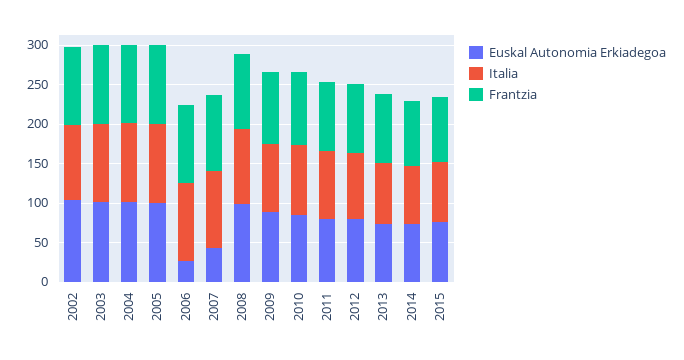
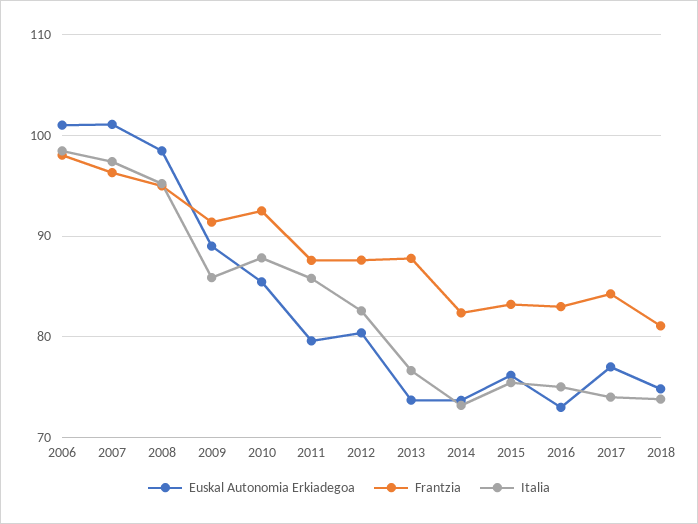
Euskal Autonomia Erkiadegoa, 2002: 100 -> none
Italia, 2002: 100 -> none
Frantzia, 2002: 100 -> none
Euskal Autonomia Erkiadegoa, 2003: 100 -> none
Italia, 2003: 100 -> none
Frantzia, 2003: 100 -> none
Euskal Autonomia Erkiadegoa, 2004: 100 -> none
Italia, 2004: 100 -> none
Frantzia, 2004: 100 -> none
Euskal Autonomia Erkiadegoa, 2005: 100 -> none
Italia, 2005: 100 -> none
Frantzia, 2005: 100 -> none
Euskal Autonomia Erkiadegoa, 2006: 25 -> 101
Euskal Autonomia Erkiadegoa, 2007: 50 -> 101
Euskal Autonomia Erkiadegoa, 2016: none -> 73
Frantzia, 2016: none -> 83
Italia, 2016: none -> 75
Euskal Autonomia Erkiadegoa, 2017: none -> 77
Frantzia, 2017: none -> 84
Italia, 2017: none -> 74
Euskal Autonomia Erkiadegoa, 2018: none -> 75
Frantzia, 2018: none -> 81
Italia, 2018: none -> 74

